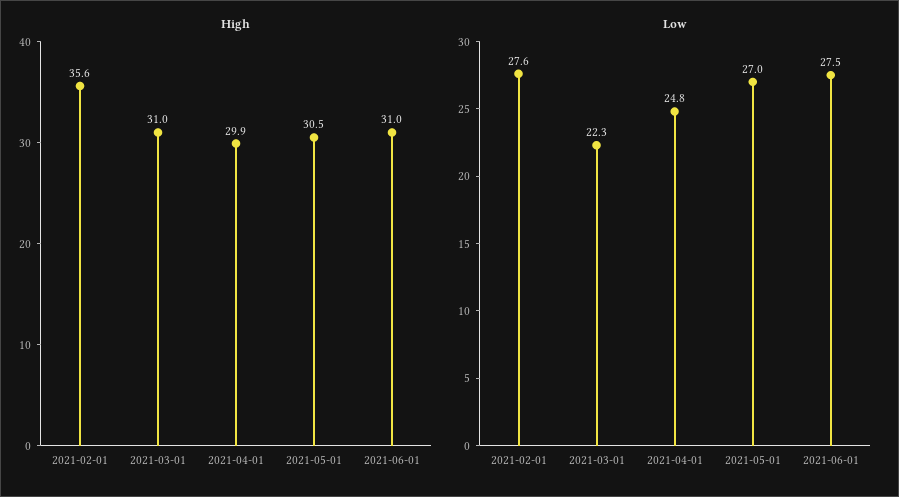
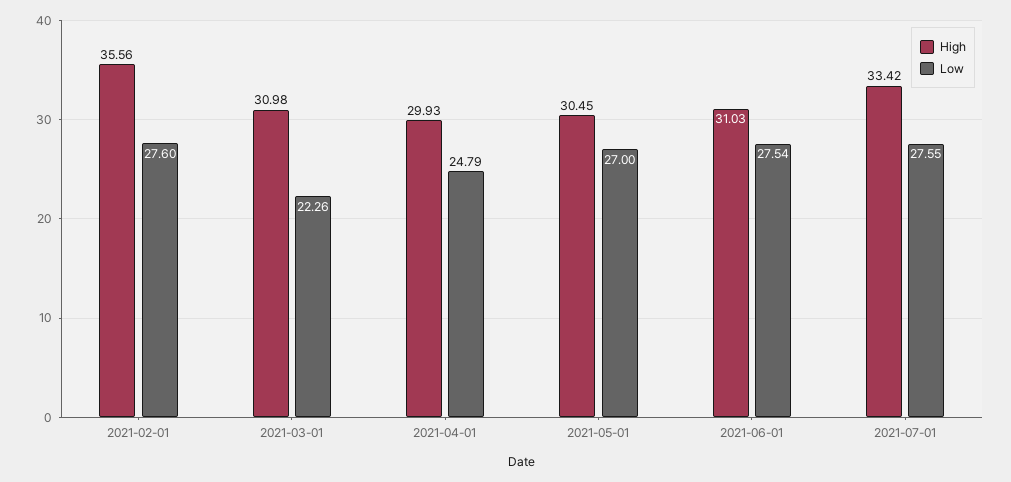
High, 2021-07-01: none -> 33.42
Low, 2021-07-01: none -> 27.55

